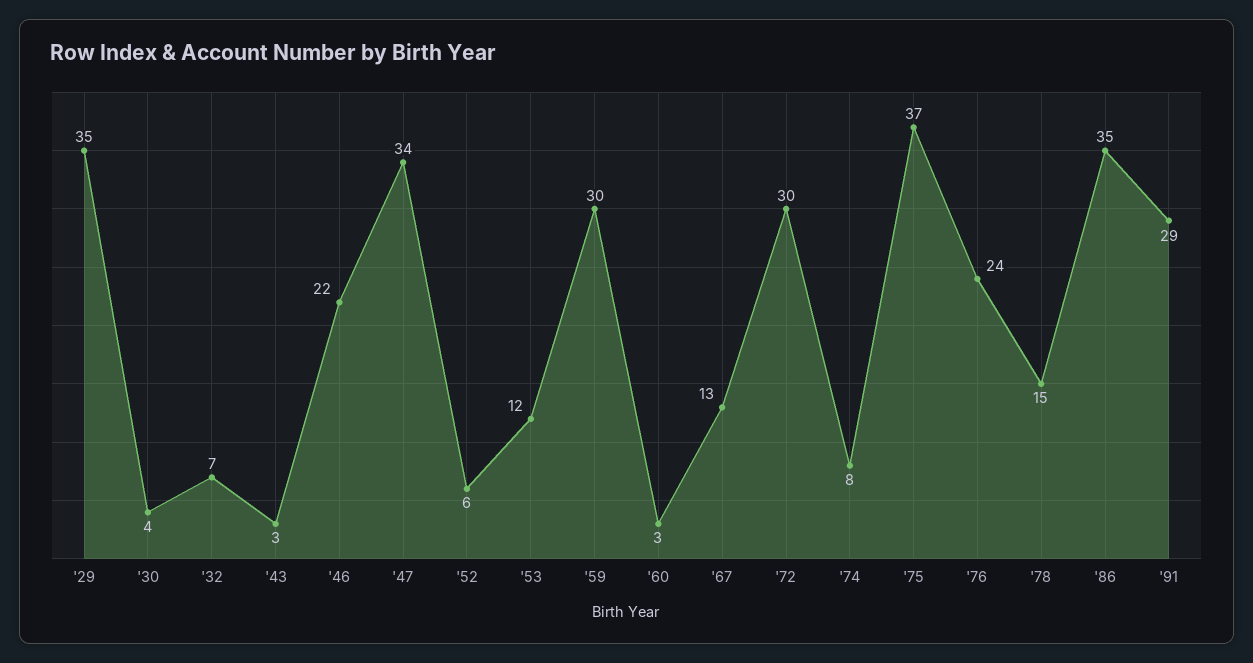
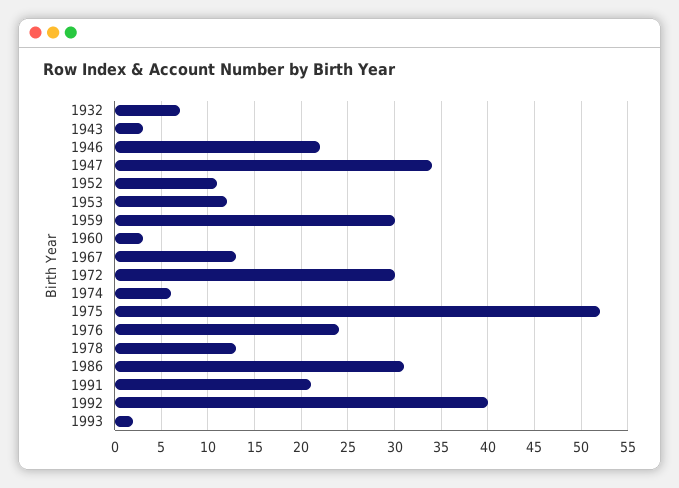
'29: 35 -> none
'30: 4 -> none
'52: 6 -> 11
'74: 8 -> 6
'75: 37 -> 52
'78: 15 -> 13
'86: 35 -> 31
'91: 29 -> 21
1992: none -> 40
1993: none -> 2

